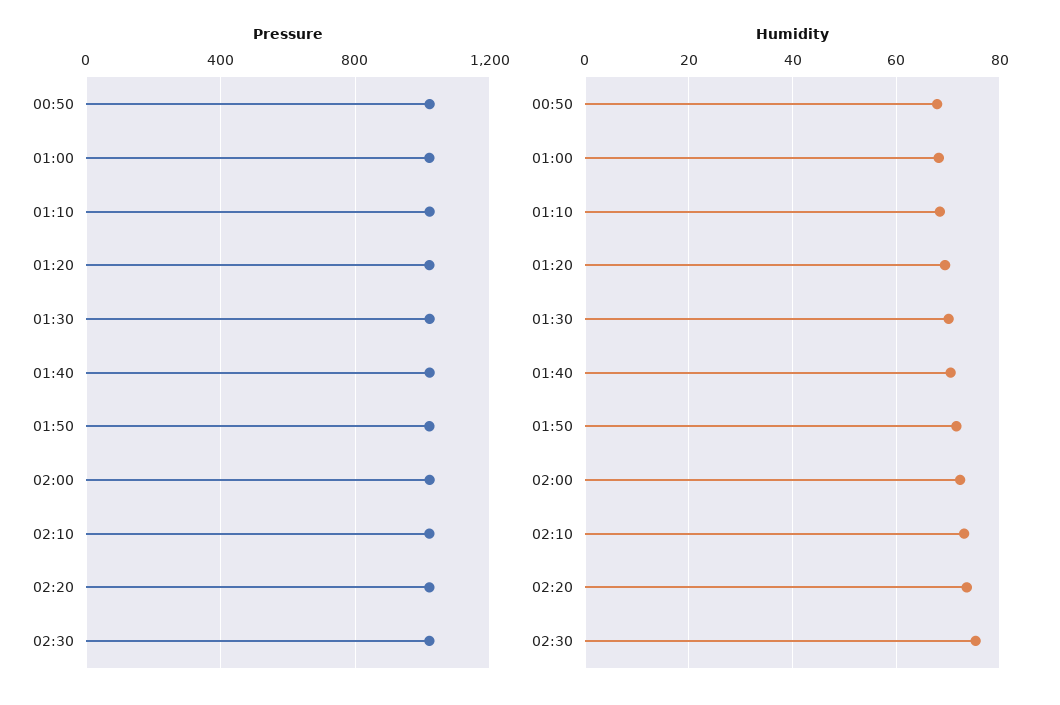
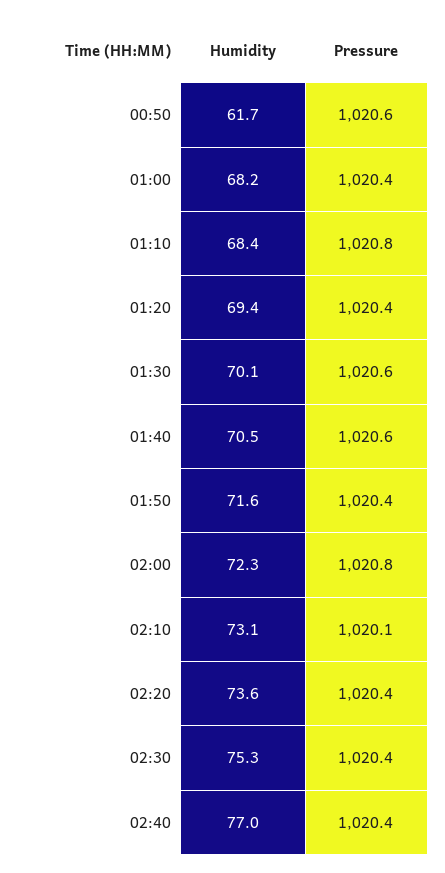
Humidity, 00:50: 68 -> 61.7
Humidity, 02:40: none -> 77
Pressure, 02:40: none -> 1020.4

